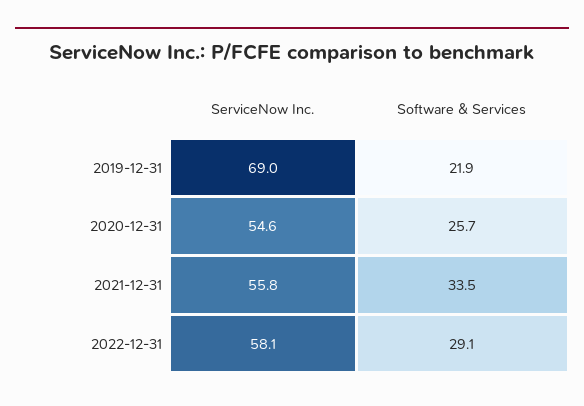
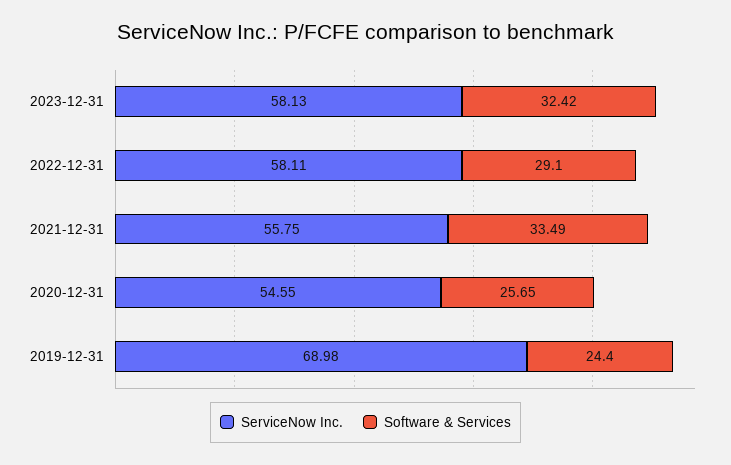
Software & Services, 2019-12-31: 21.9 -> 24.4
ServiceNow Inc., 2023-12-31: none -> 58.13
Software & Services, 2023-12-31: none -> 32.42

